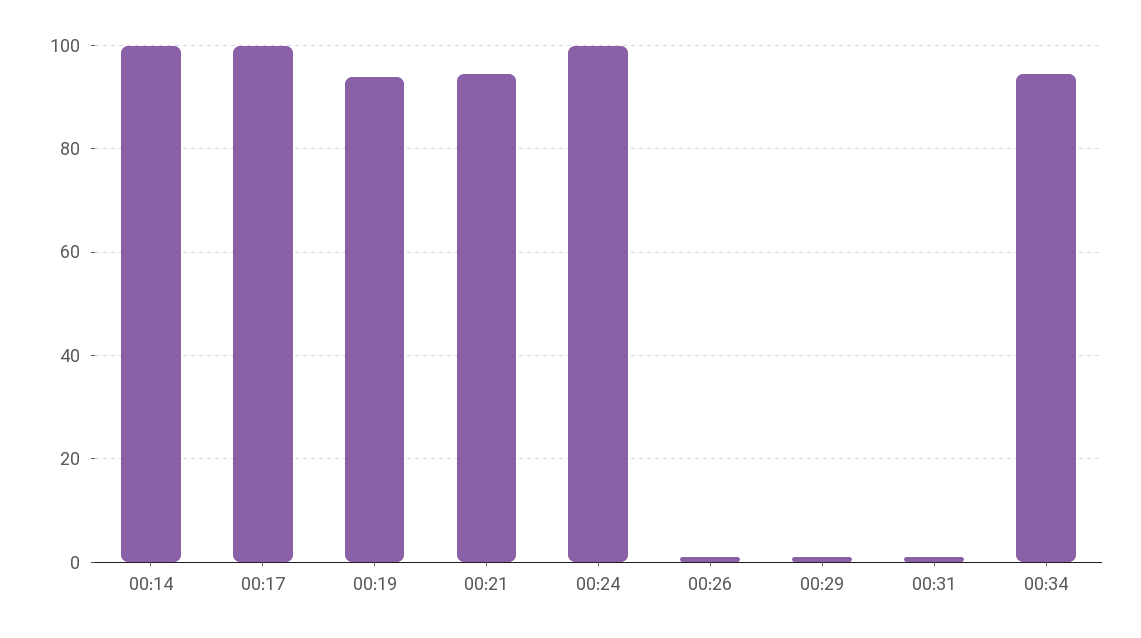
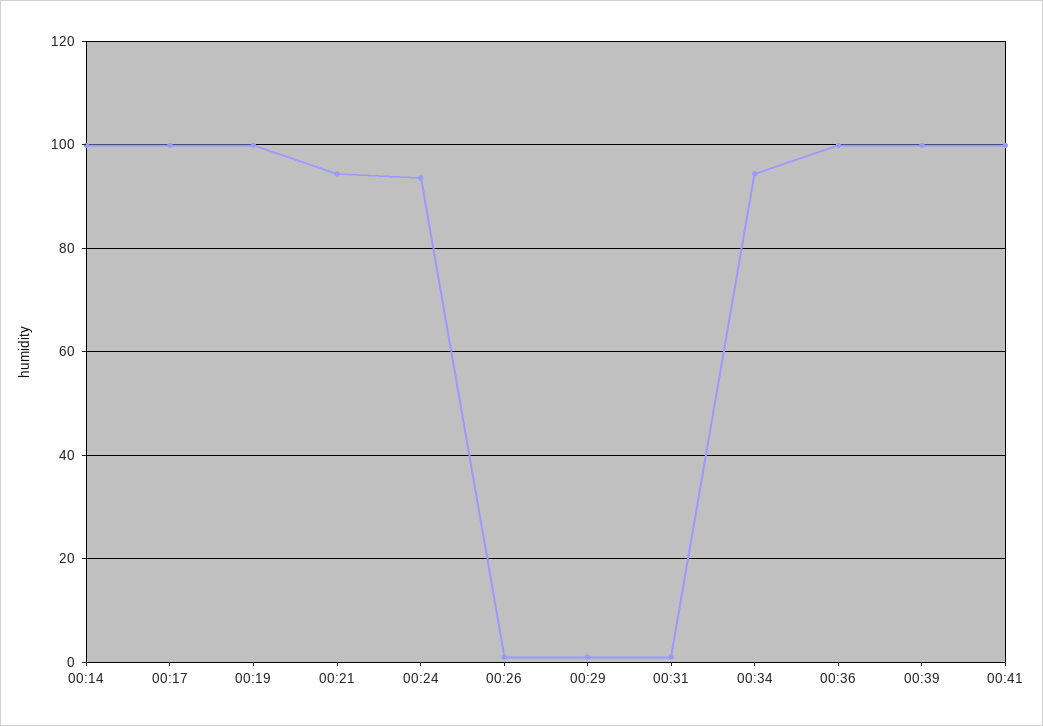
00:19: 94 -> 100
00:24: 100 -> 94
00:36: none -> 100
00:39: none -> 100
00:41: none -> 100

